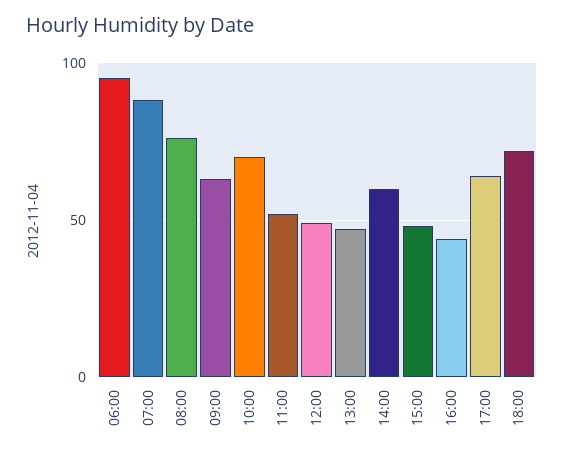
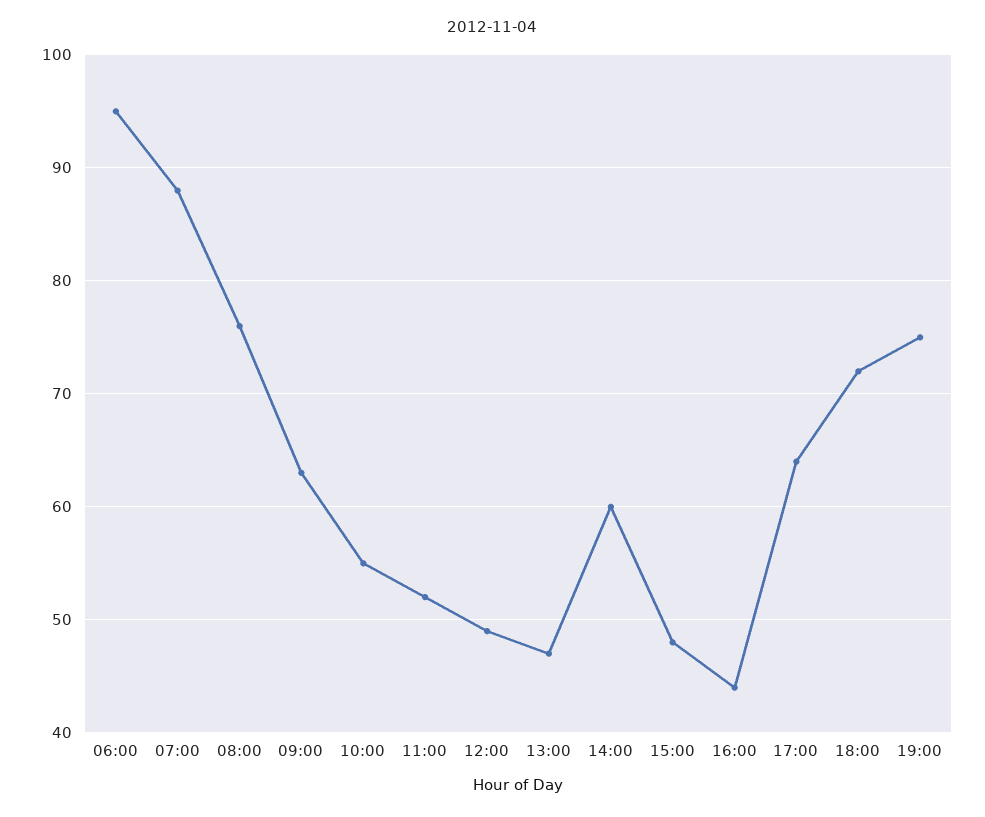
10:00: 70 -> 55
19:00: none -> 75

